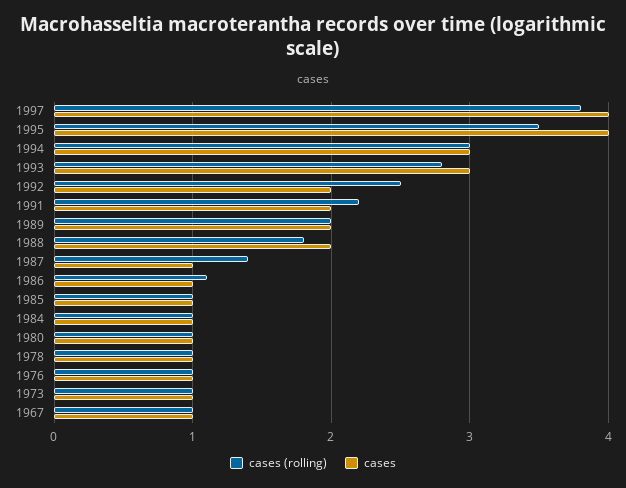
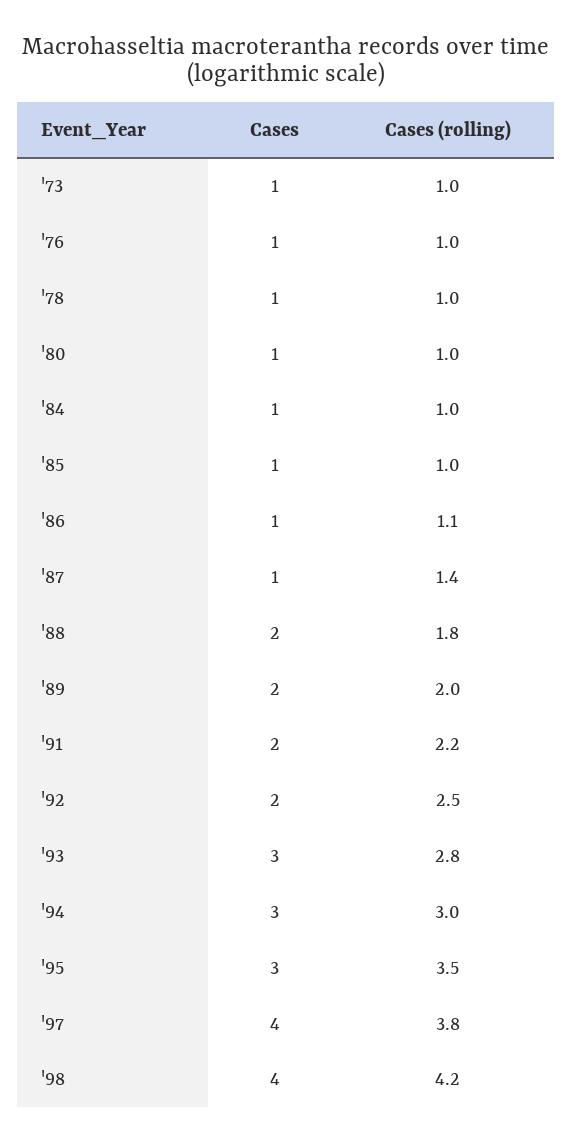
cases, 1995: 4 -> 3
cases (rolling), 1967: 1 -> none
cases, 1967: 1 -> none
cases, '98: none -> 4
cases (rolling), '98: none -> 4.2

